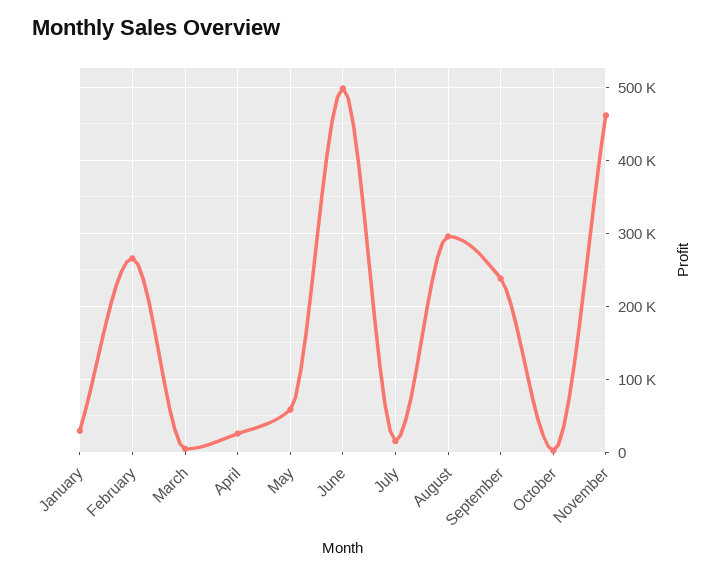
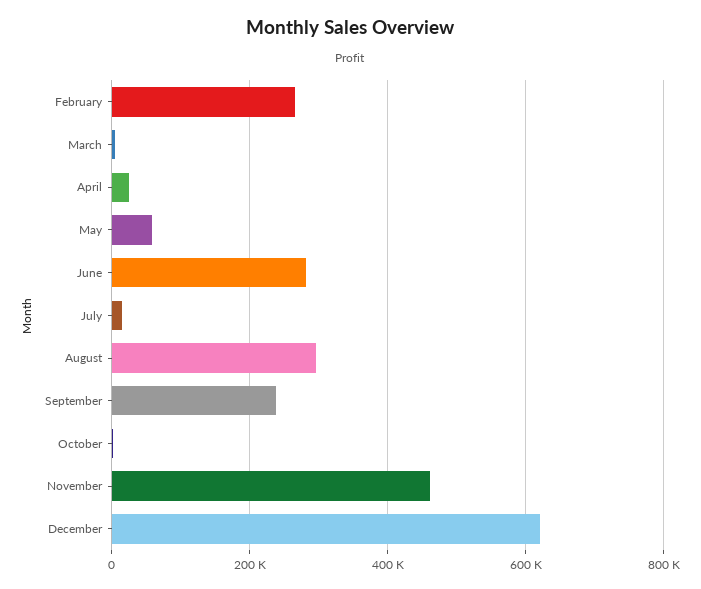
January: 30000 -> none
June: 500000 -> 280000
December: none -> 620000

